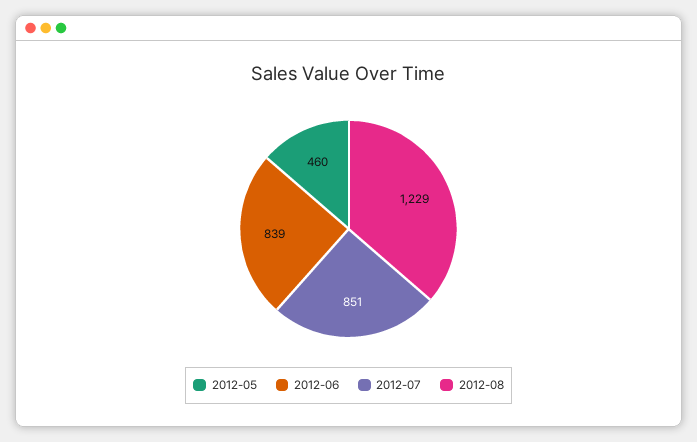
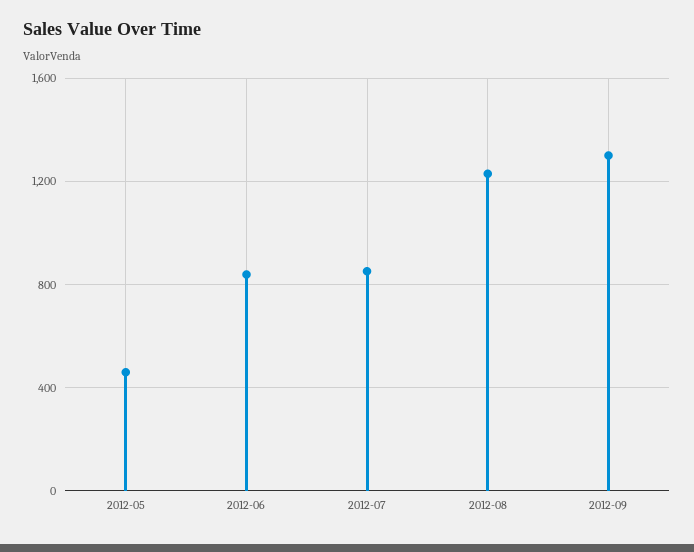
2012-09: none -> 1300

